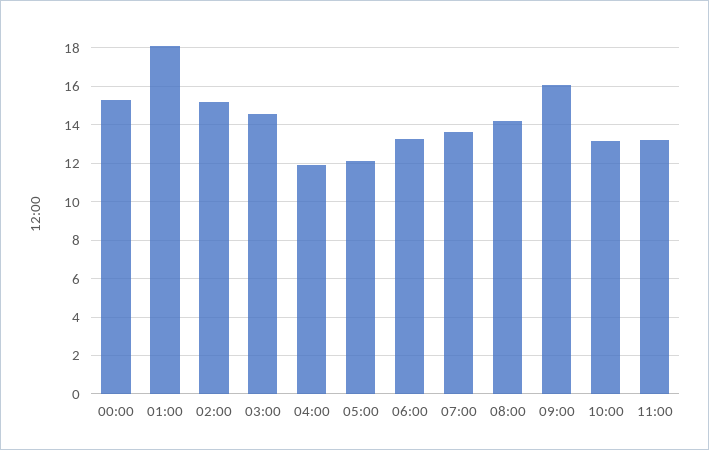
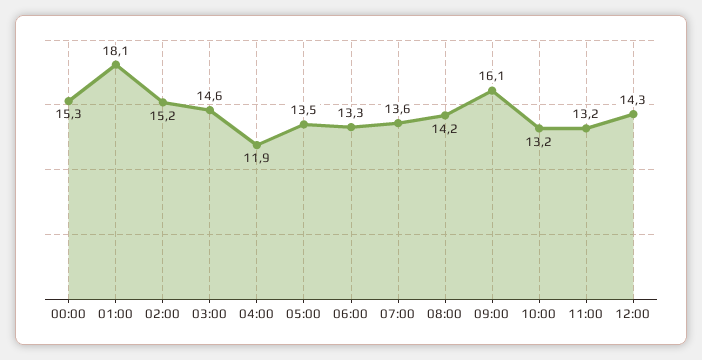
05:00: 12 -> 13.5
12:00: none -> 14.3

